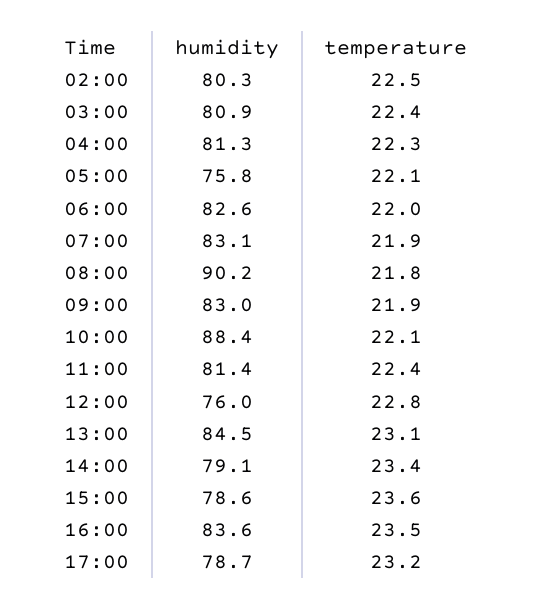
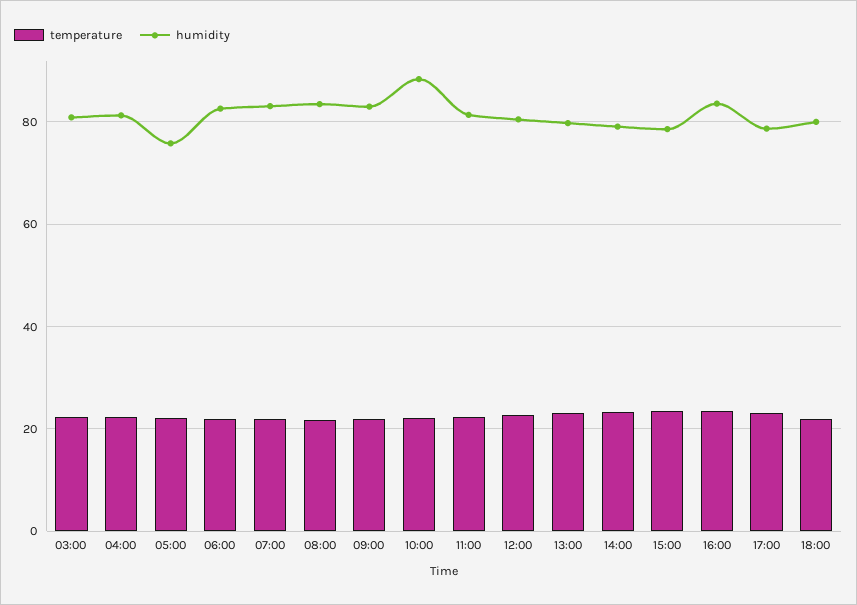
humidity, 02:00: 80.3 -> none
temperature, 02:00: 22.5 -> none
humidity, 08:00: 90.2 -> 84
humidity, 12:00: 76 -> 80
humidity, 13:00: 84.5 -> 80
temperature, 18:00: none -> 22
humidity, 18:00: none -> 80

